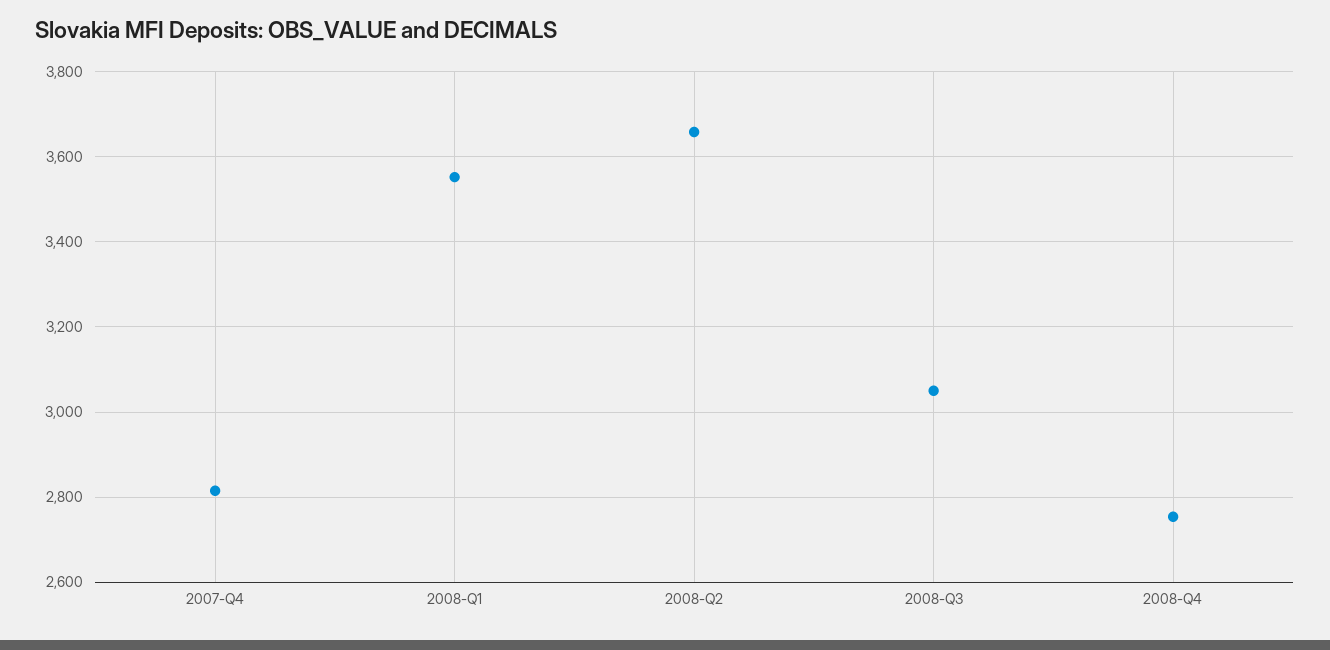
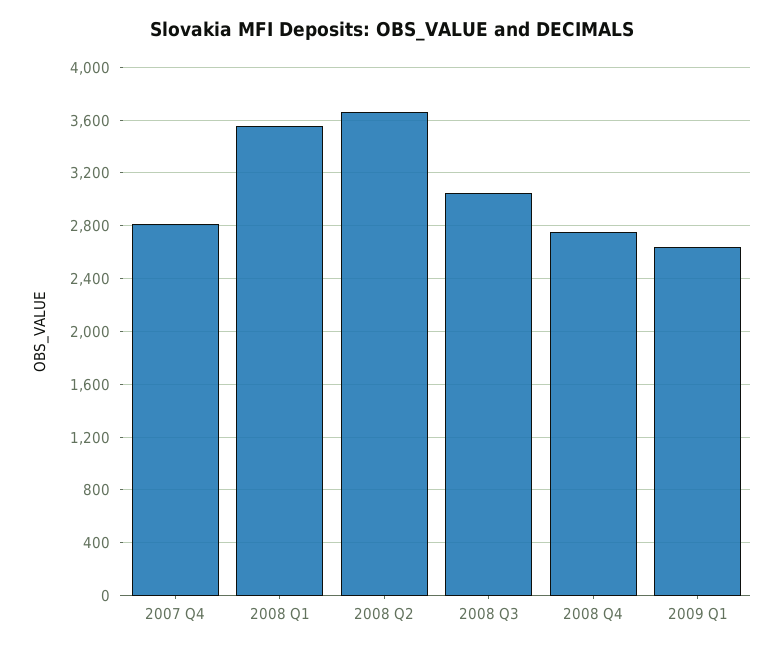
2009 Q1: none -> 2650

